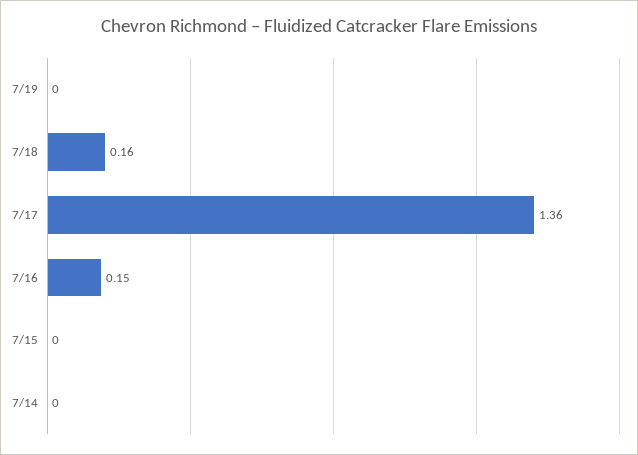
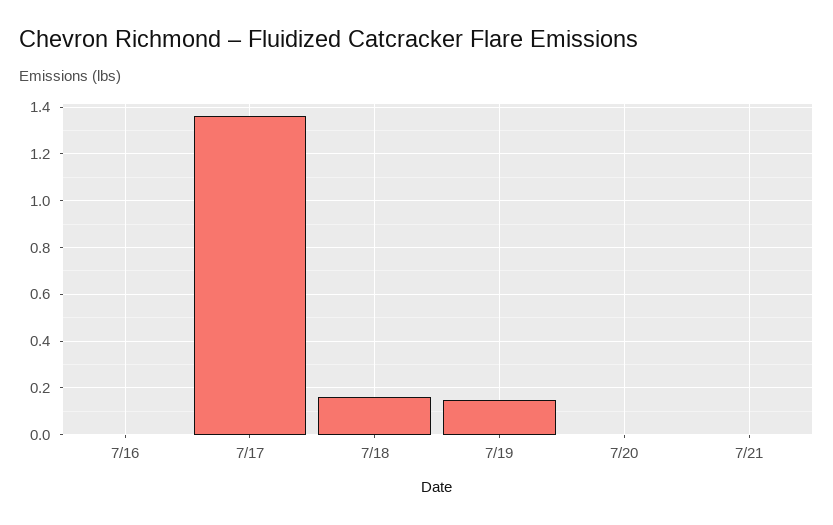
7/19: 0 -> 0.15
7/16: 0.15 -> 0
7/15: 0 -> none
7/14: 0 -> none
7/20: none -> 0
7/21: none -> 0

